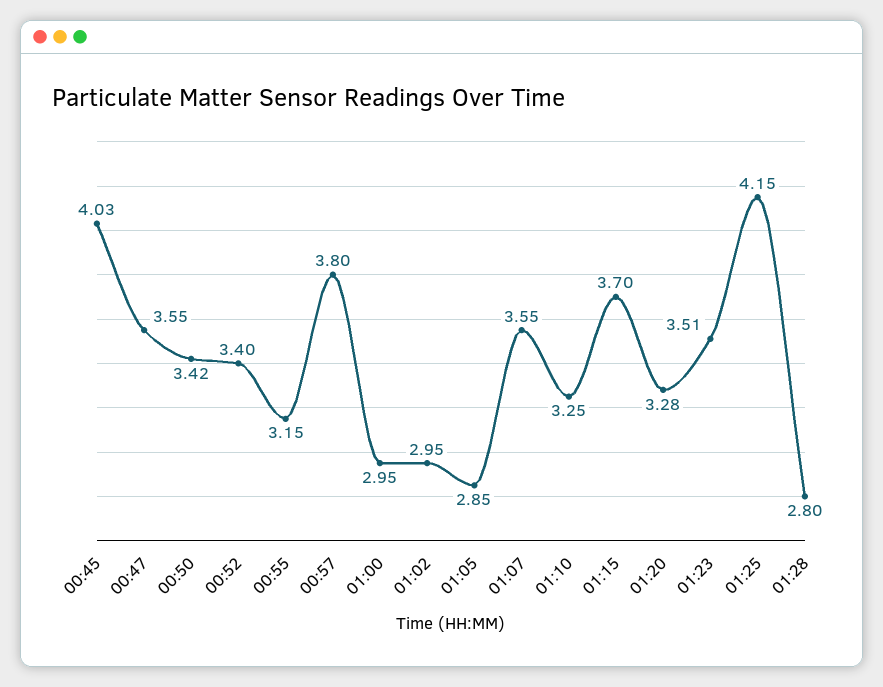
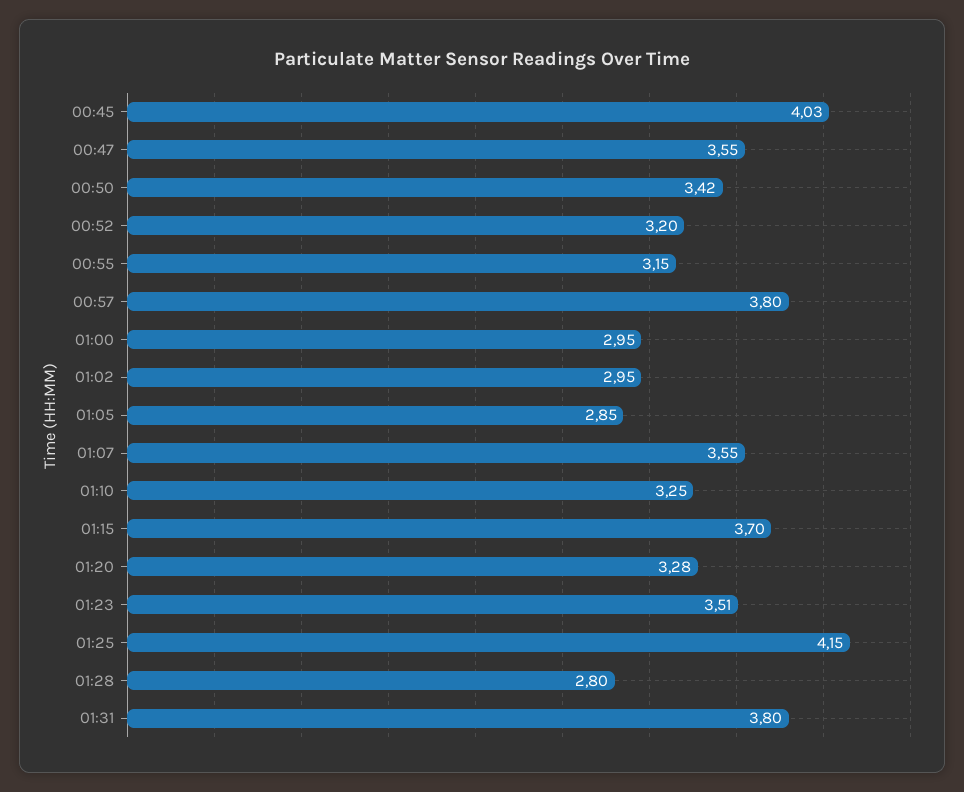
00:52: 3.4 -> 3.2
01:31: none -> 3.8

